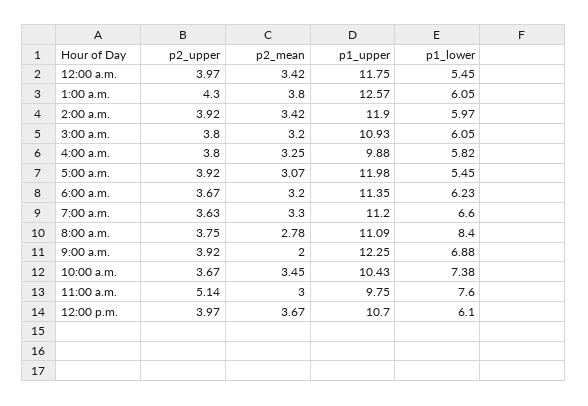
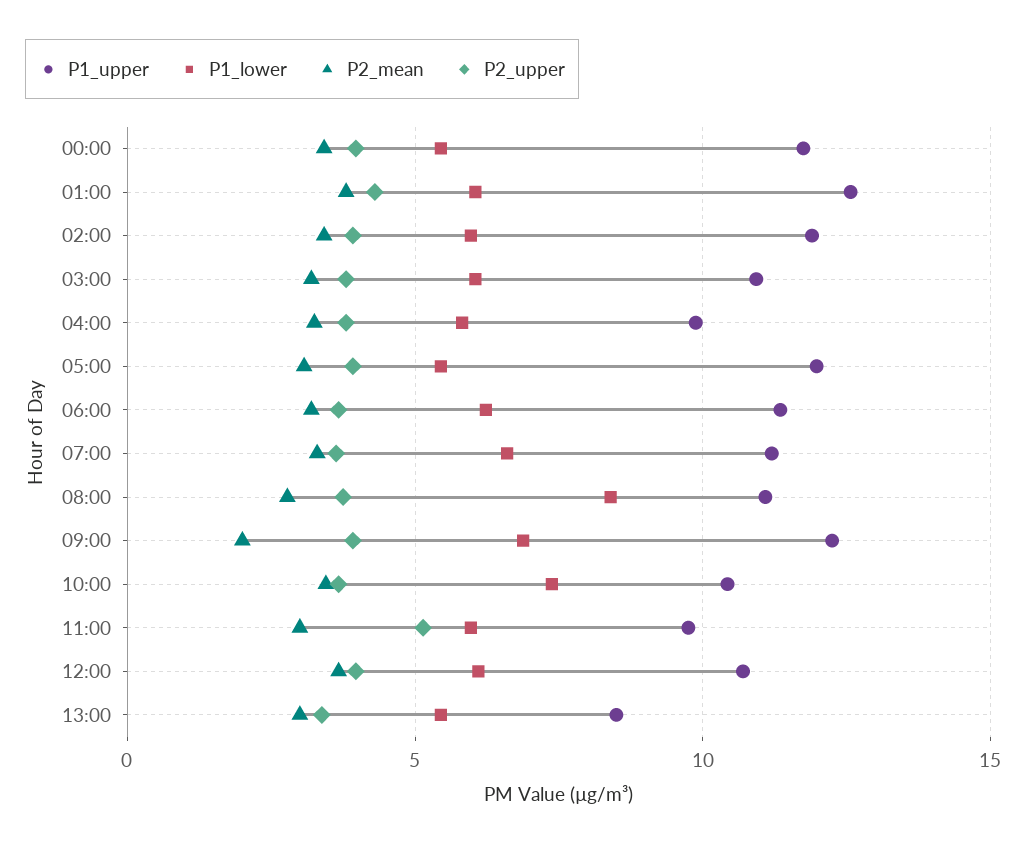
p1_lower, 11:00 a.m.: 7.6 -> 6
p1_upper, 13:00: none -> 8.5
p1_lower, 13:00: none -> 5.5
p2_mean, 13:00: none -> 3
p2_upper, 13:00: none -> 3.5

